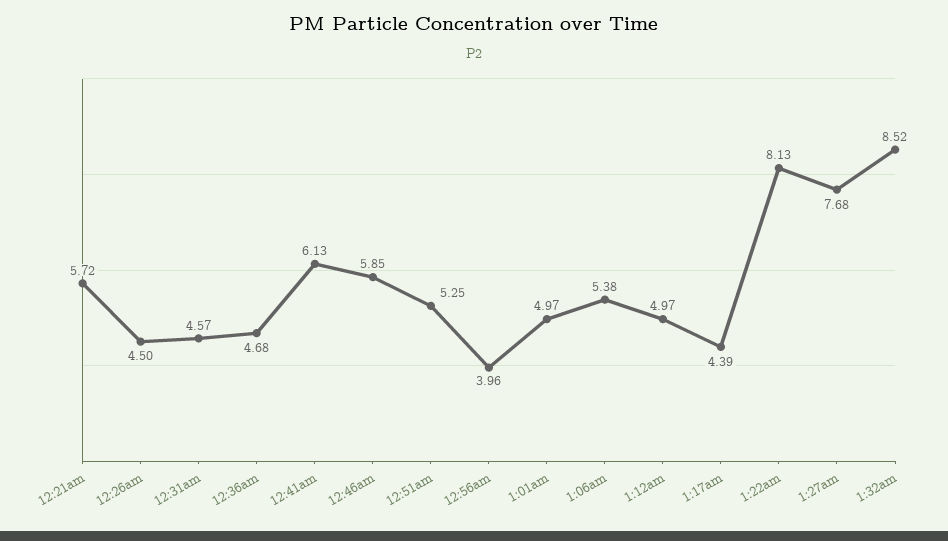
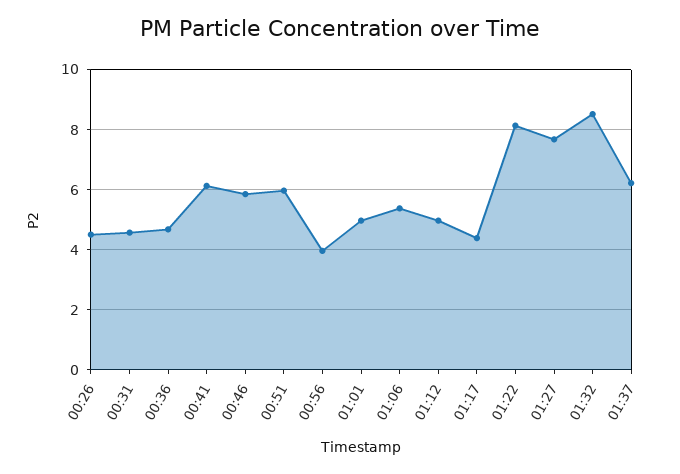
12:21am: 5.72 -> none
12:51am: 5.25 -> 6
01:37: none -> 6.2

